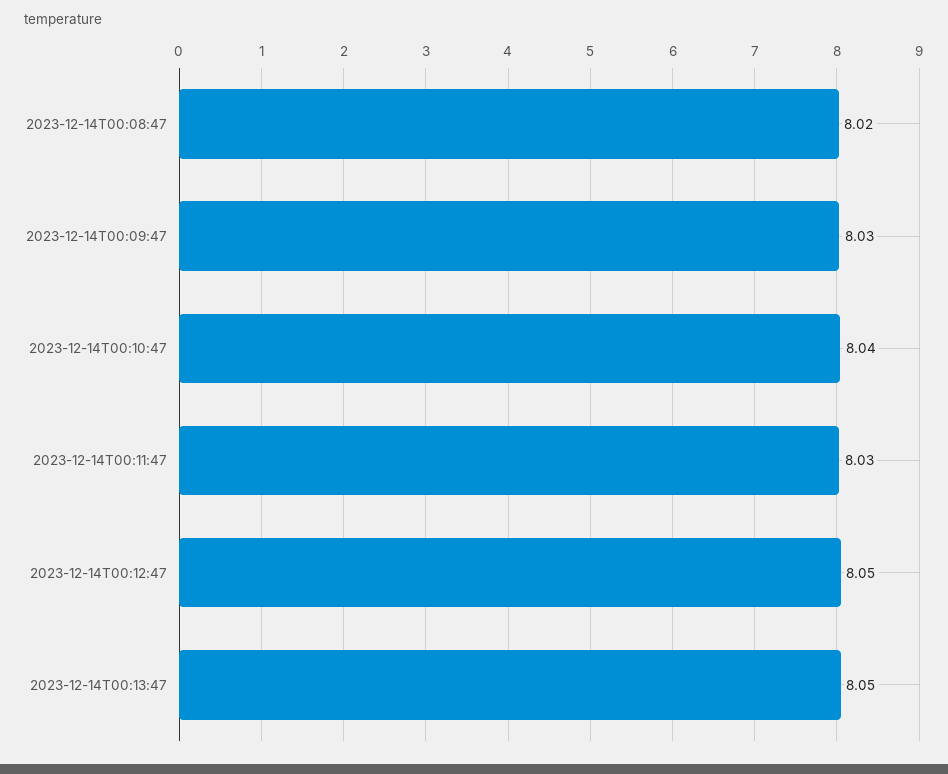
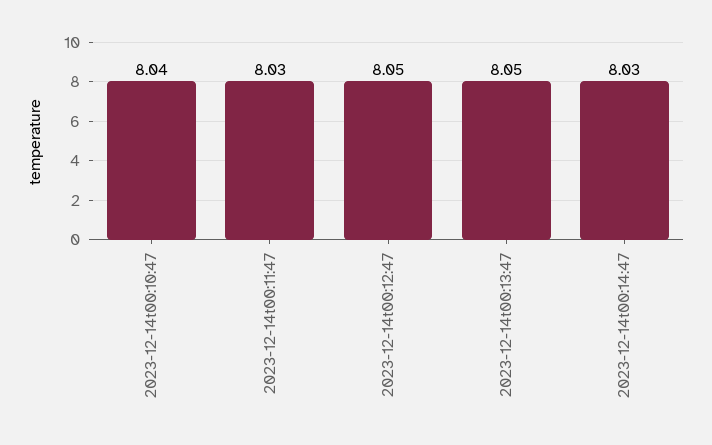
2023-12-14T00:08:47: 8.02 -> none
2023-12-14T00:09:47: 8.03 -> none
2023-12-14t00:14:47: none -> 8.03

